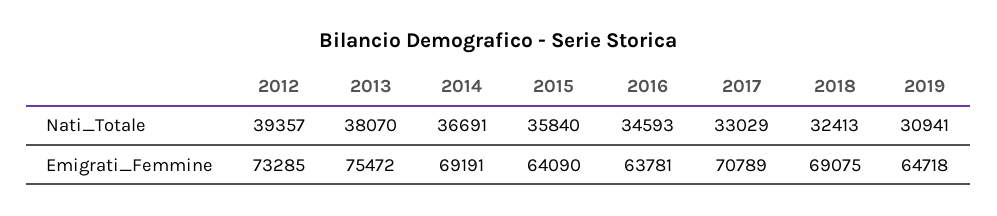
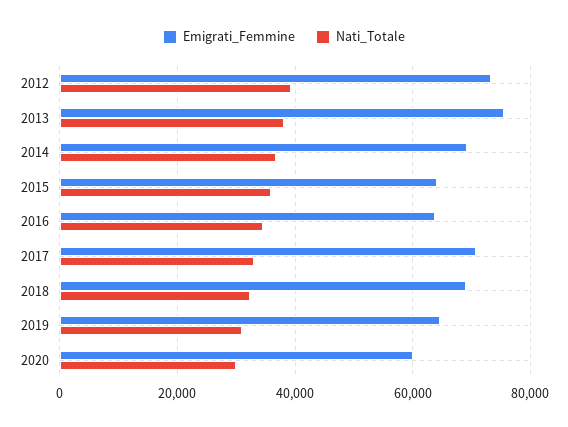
Emigrati_Femmine, 2020: none -> 60000
Nati_Totale, 2020: none -> 30000

